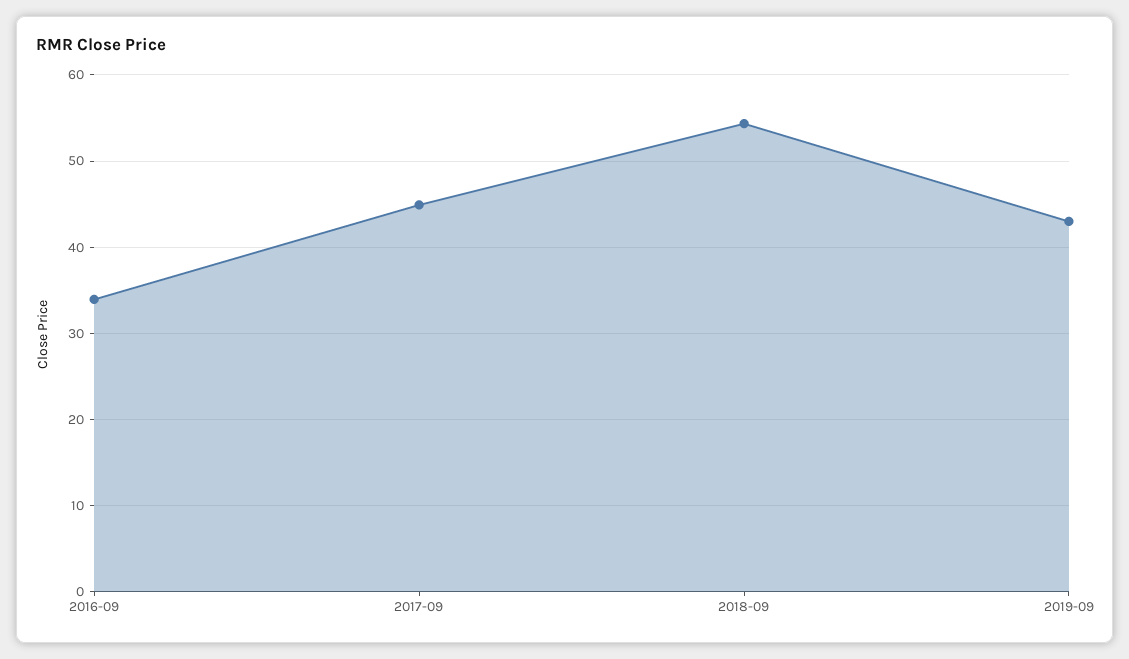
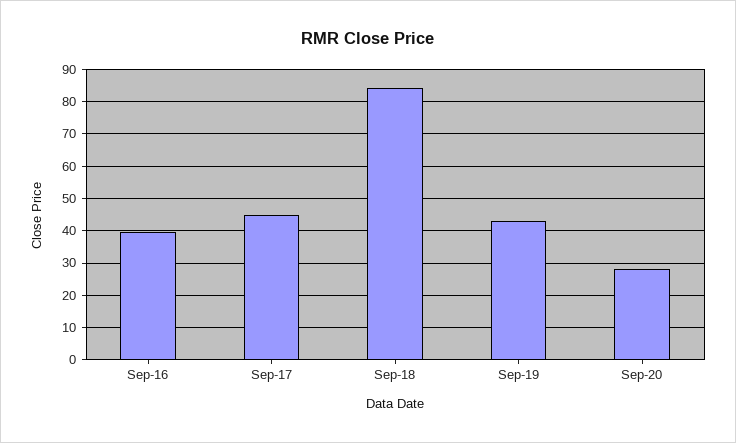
2016-09: 34 -> 40
2018-09: 54 -> 84
Sep-20: none -> 28

